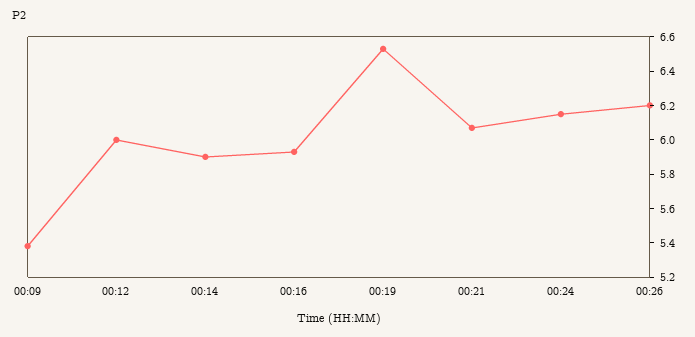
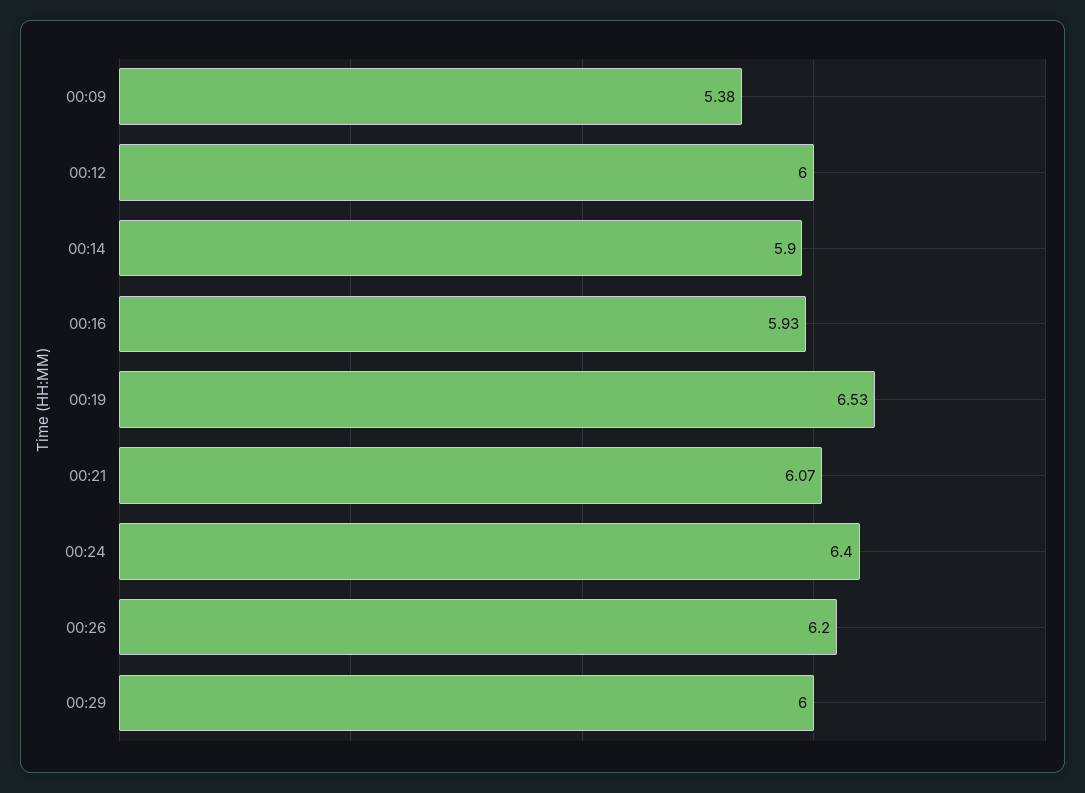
00:24: 6.15 -> 6.4
00:29: none -> 6

